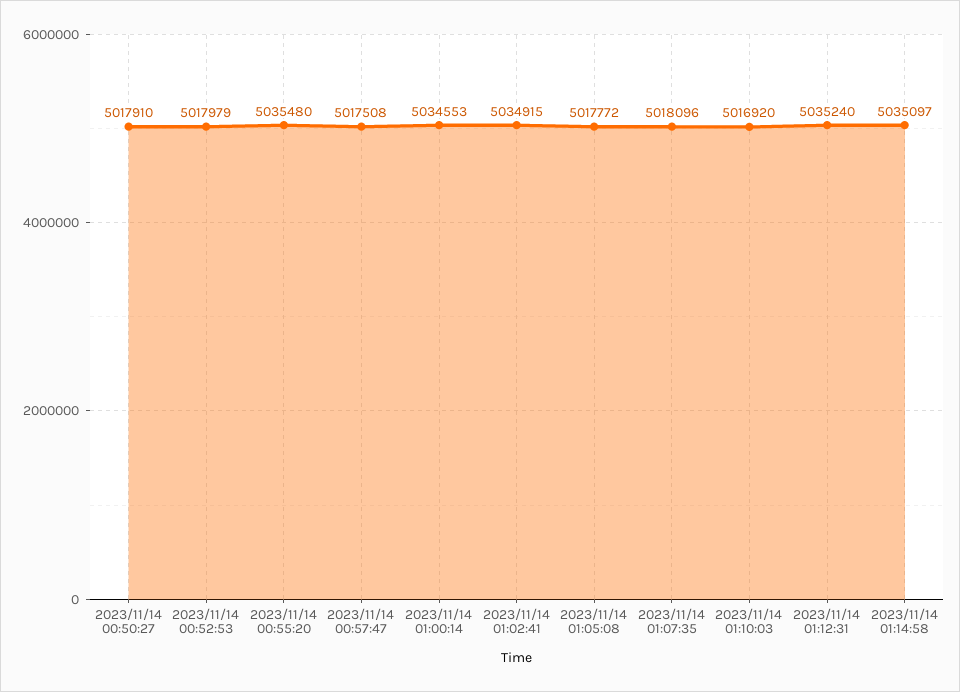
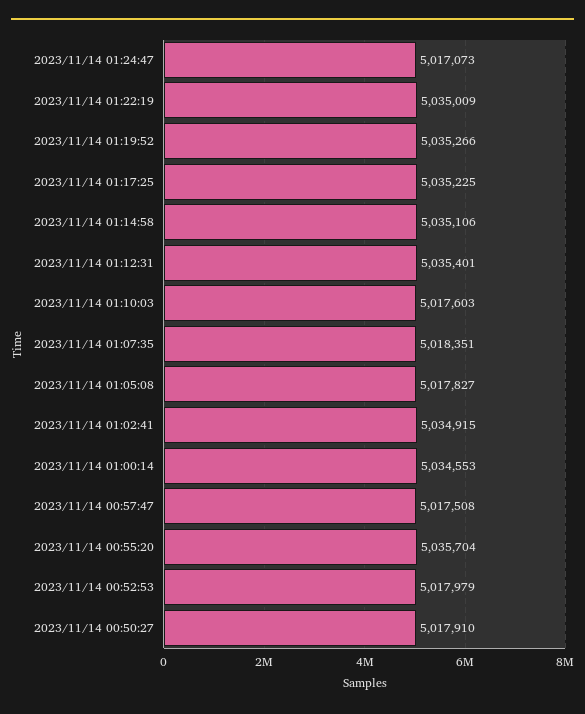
2023/11/14 00:55:20: 5035480 -> 5035704
2023/11/14 01:05:08: 5017772 -> 5017827
2023/11/14 01:07:35: 5018096 -> 5018351
2023/11/14 01:10:03: 5016920 -> 5017603
2023/11/14 01:12:31: 5035240 -> 5035401
2023/11/14 01:14:58: 5035097 -> 5035106
2023/11/14 01:24:47: none -> 5017073
2023/11/14 01:22:19: none -> 5035009
2023/11/14 01:19:52: none -> 5035266
2023/11/14 01:17:25: none -> 5035225

